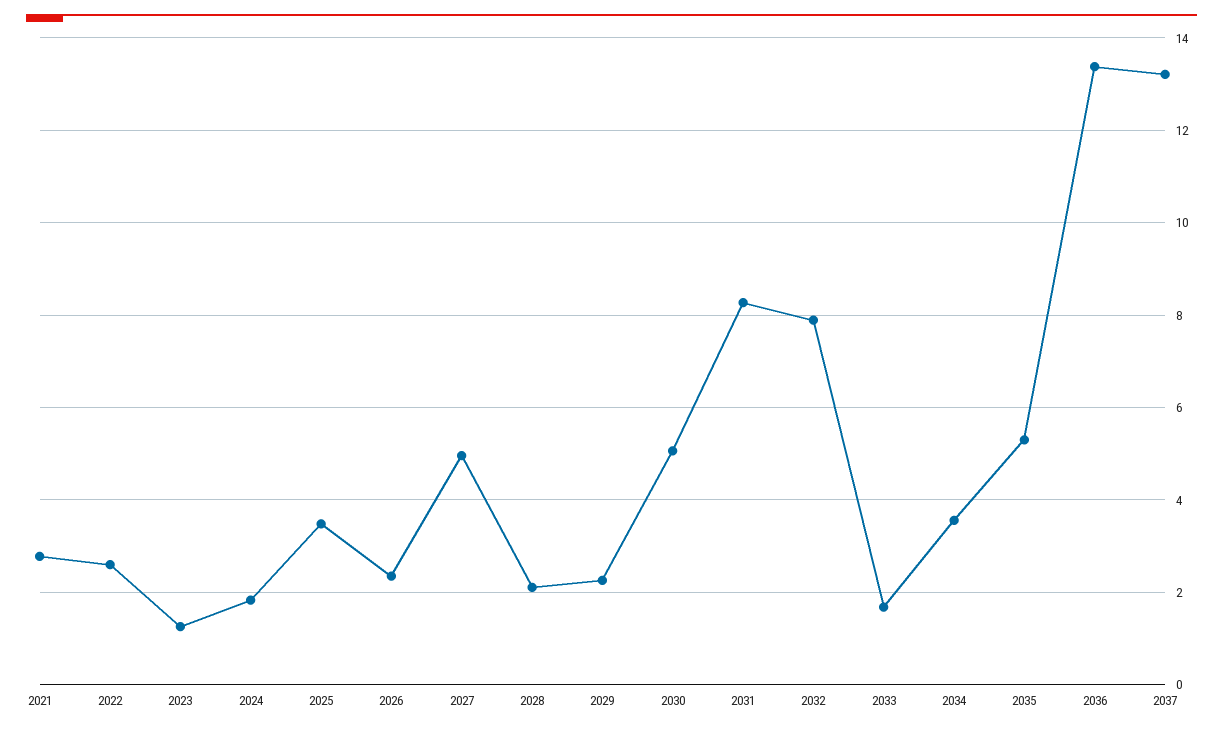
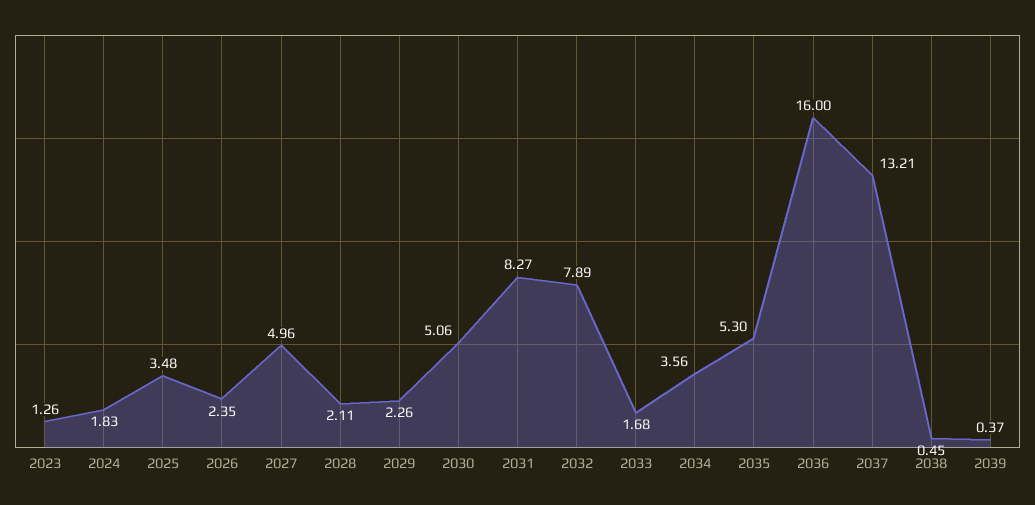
2021: 2.8 -> none
2022: 2.6 -> none
2036: 13.4 -> 16
2038: none -> 0.45
2039: none -> 0.37

